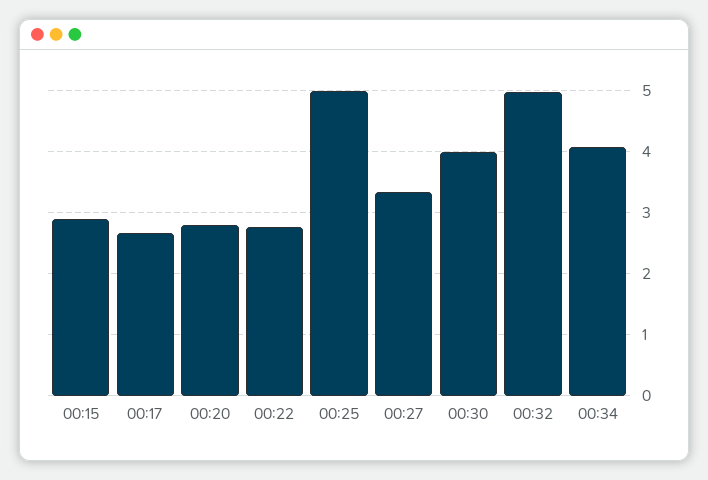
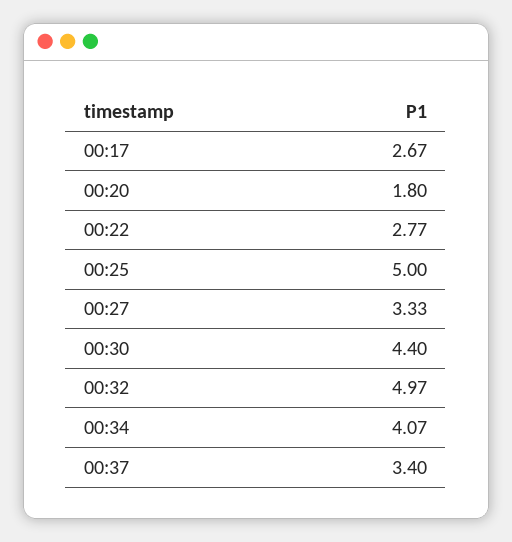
00:15: 2.9 -> none
00:20: 2.8 -> 1.8
00:30: 4 -> 4.4
00:37: none -> 3.4

